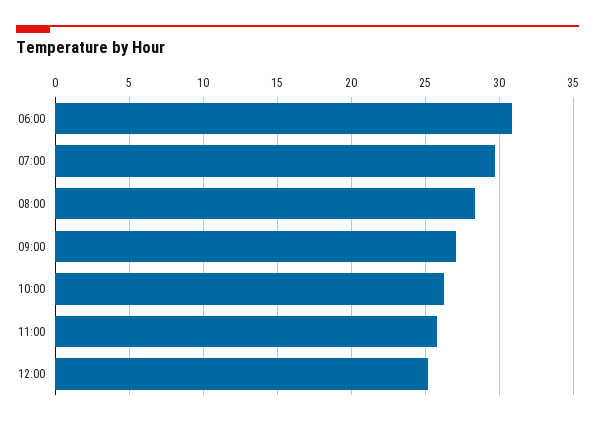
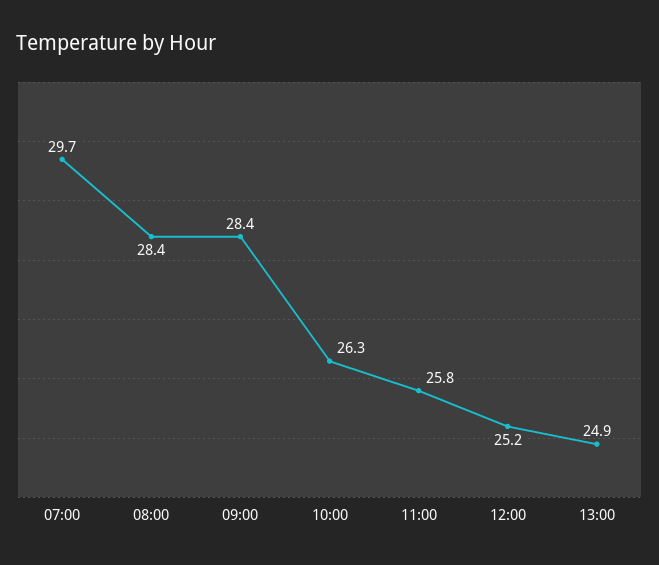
06:00: 31 -> none
09:00: 27 -> 28.4
13:00: none -> 24.9

